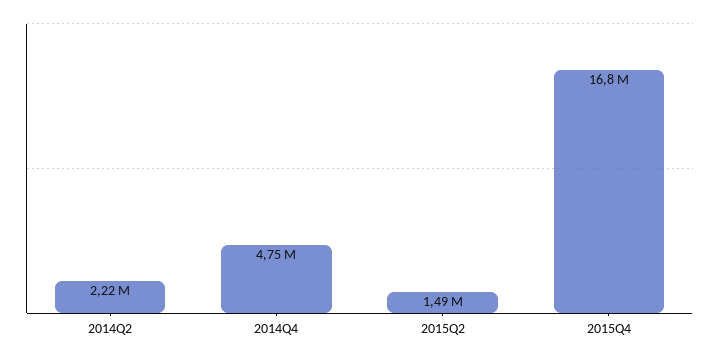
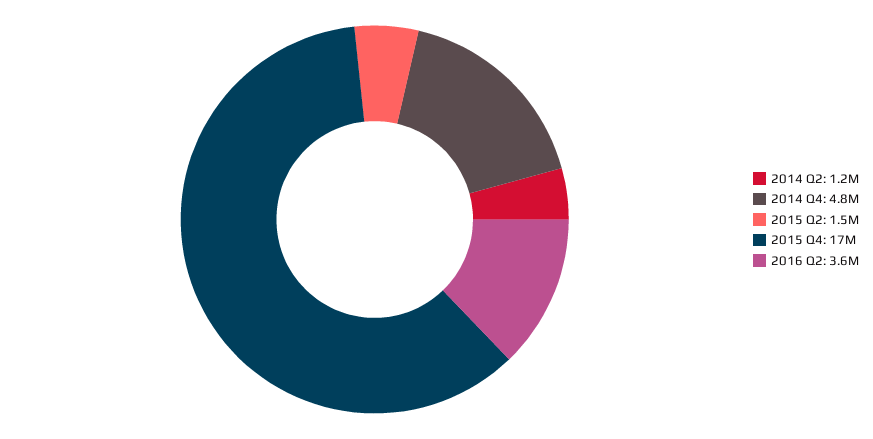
2014Q2: 2220000 -> 1200000
2016 Q2: none -> 3600000

